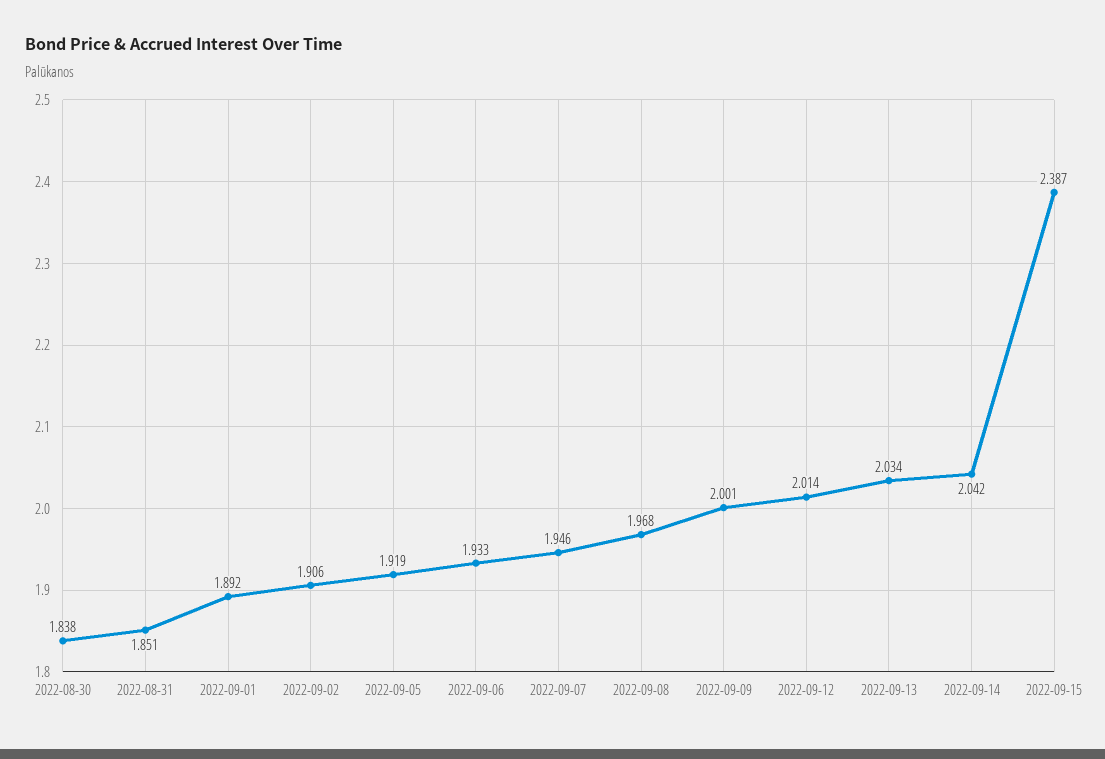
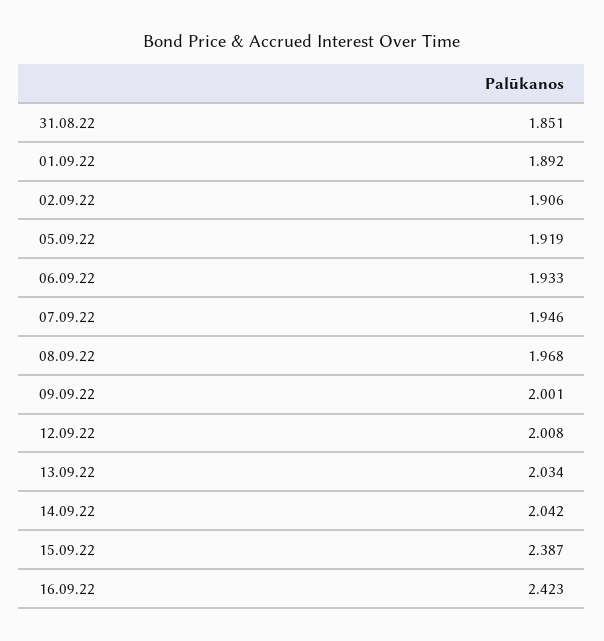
2022-08-30: 1.838 -> none
2022-09-12: 2.014 -> 2.008
16.09.22: none -> 2.423

